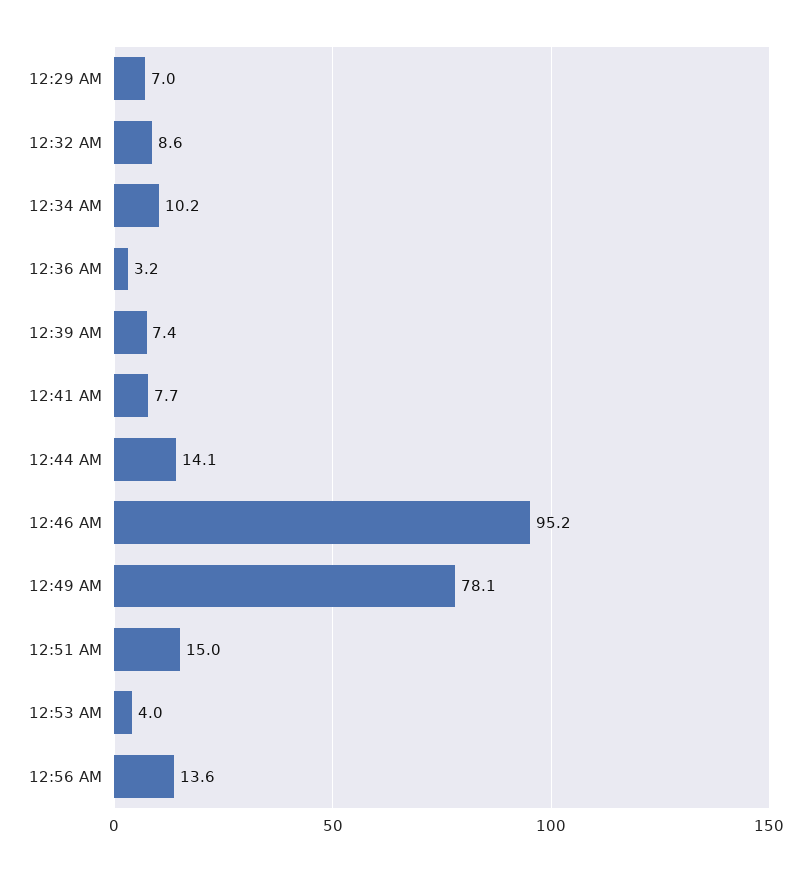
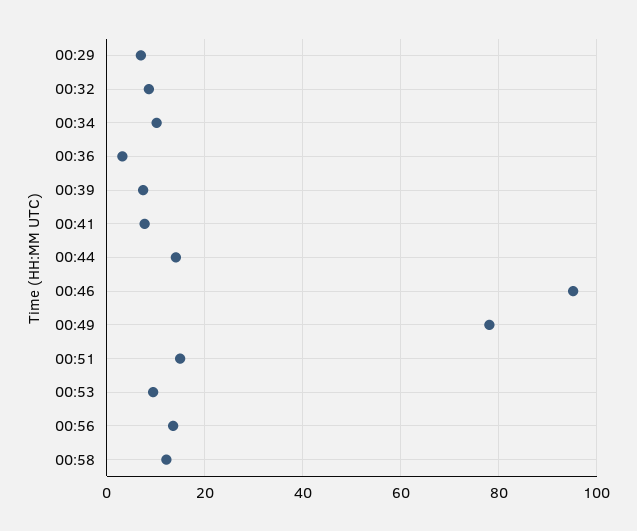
12:53 AM: 4 -> 10
00:58: none -> 12

